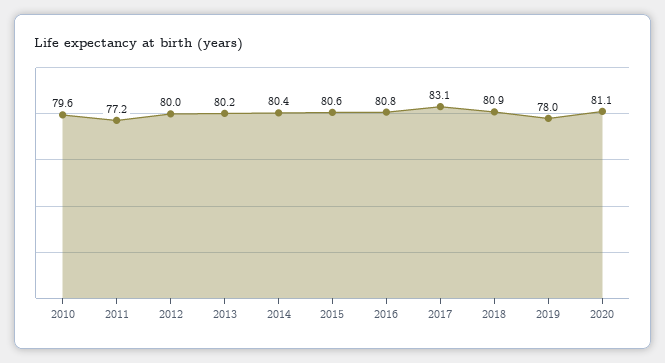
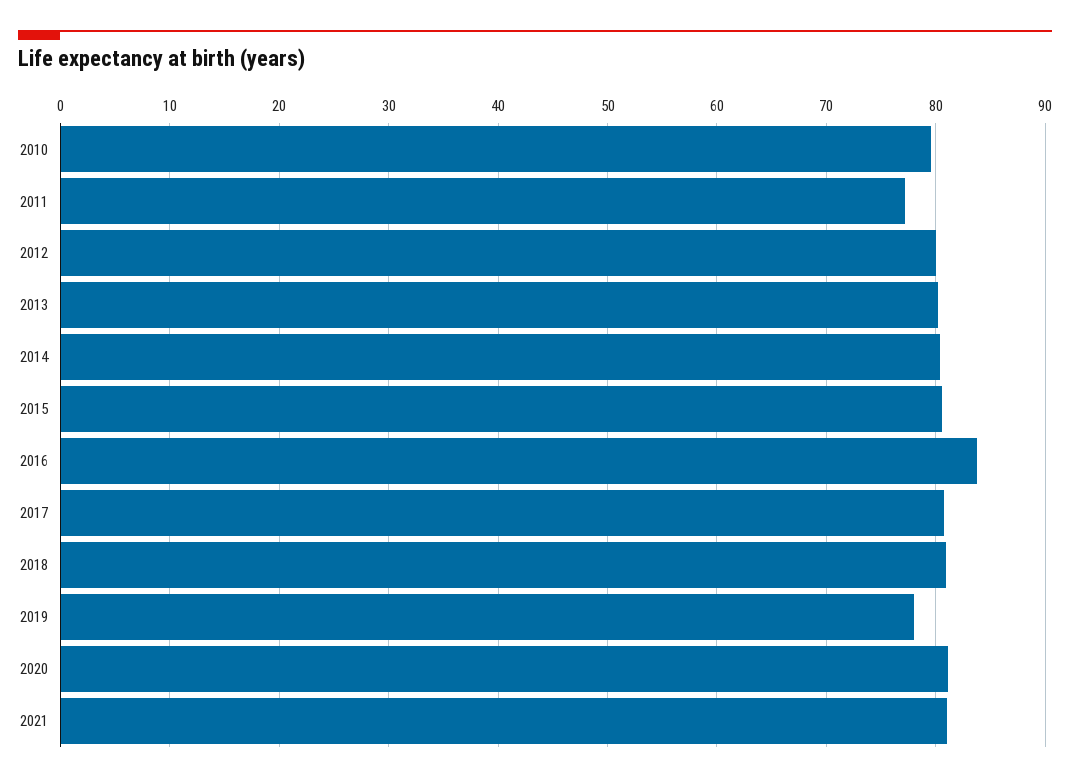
2016: 80.8 -> 84
2017: 83.1 -> 81
2021: none -> 81

